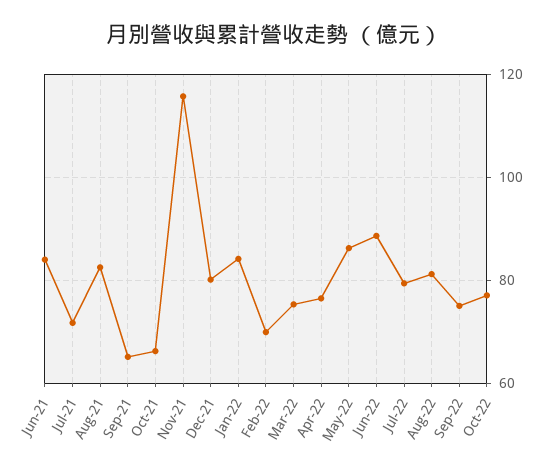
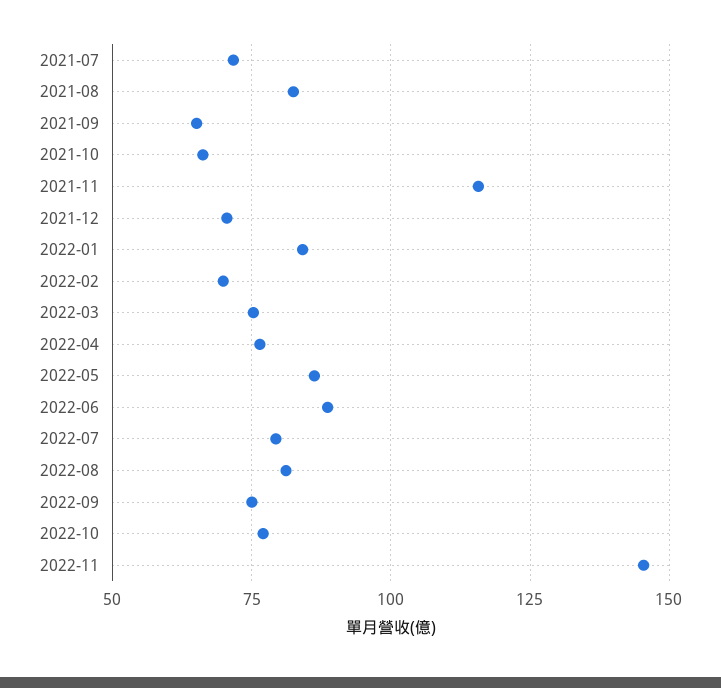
Jun-21: 84 -> none
Dec-21: 80 -> 70
2022-11: none -> 145

